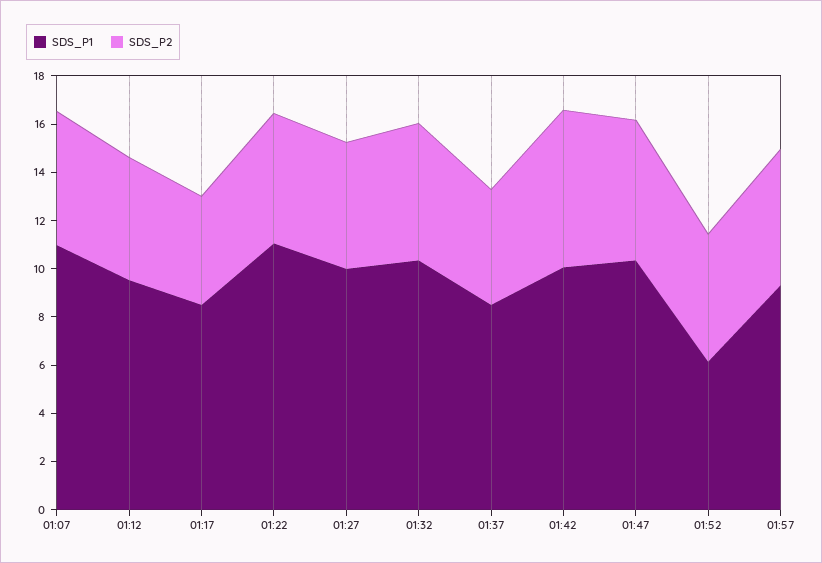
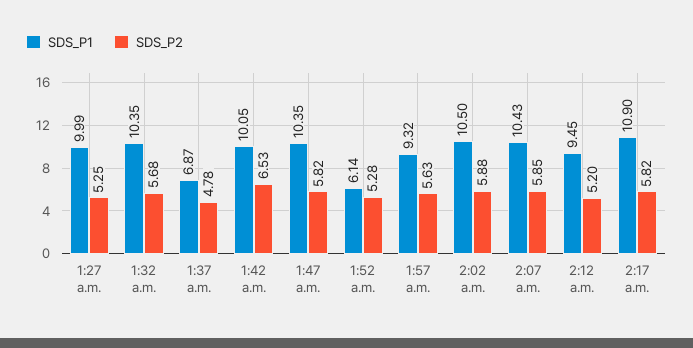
SDS_P1, 01:07: 11 -> none
SDS_P2, 01:07: 5.5 -> none
SDS_P1, 01:12: 9.5 -> none
SDS_P2, 01:12: 5 -> none
SDS_P1, 01:17: 8.5 -> none
SDS_P2, 01:17: 4.5 -> none
SDS_P1, 01:22: 11 -> none
SDS_P2, 01:22: 5.5 -> none
SDS_P1, 01:37: 8.5 -> 6.87
SDS_P1, 2:02 a.m.: none -> 10.5
SDS_P2, 2:02 a.m.: none -> 5.88
SDS_P1, 2:07 a.m.: none -> 10.43
SDS_P2, 2:07 a.m.: none -> 5.85
SDS_P1, 2:12 a.m.: none -> 9.45
SDS_P2, 2:12 a.m.: none -> 5.2
SDS_P1, 2:17 a.m.: none -> 10.9
SDS_P2, 2:17 a.m.: none -> 5.82

